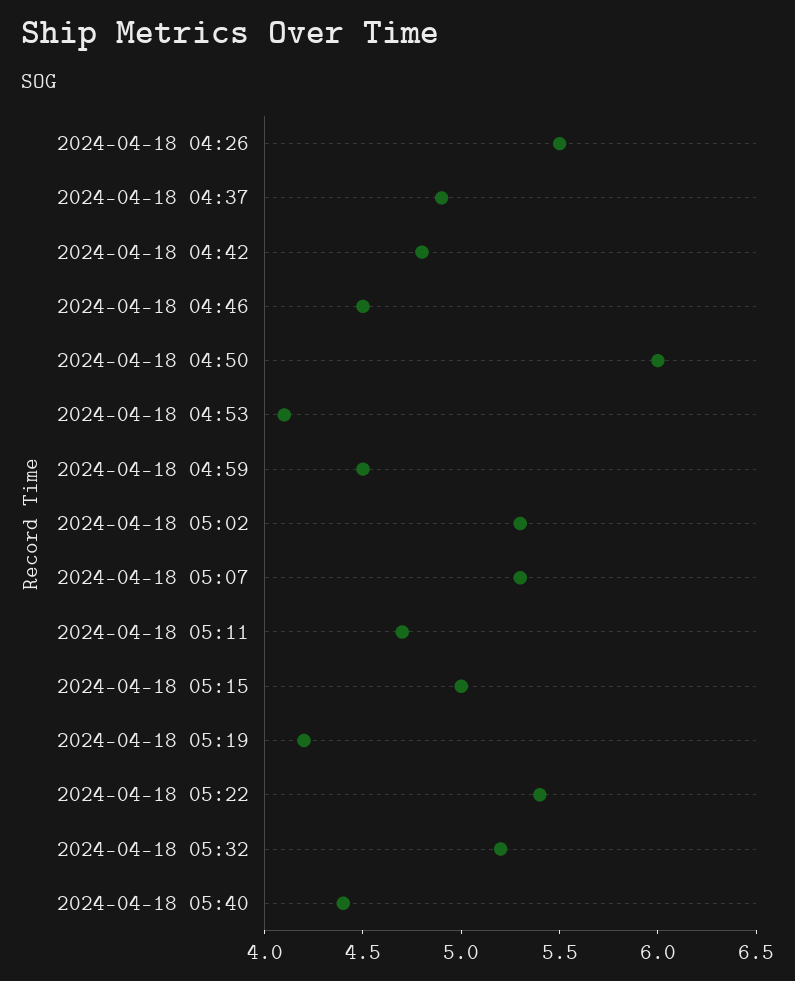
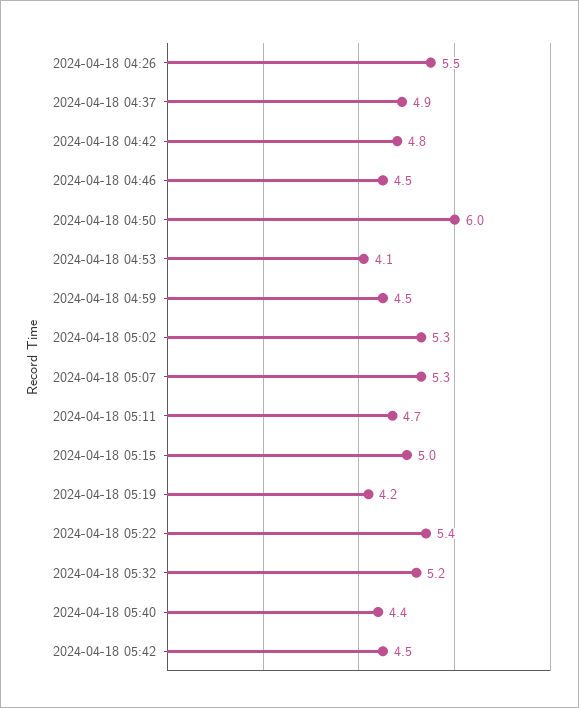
2024-04-18 05:42: none -> 4.5

